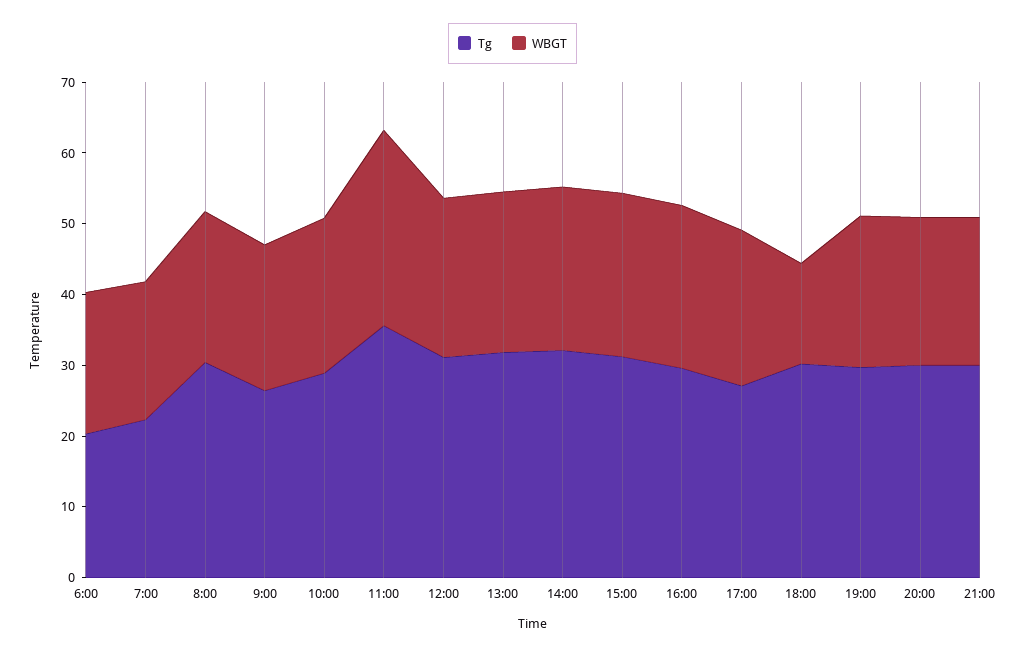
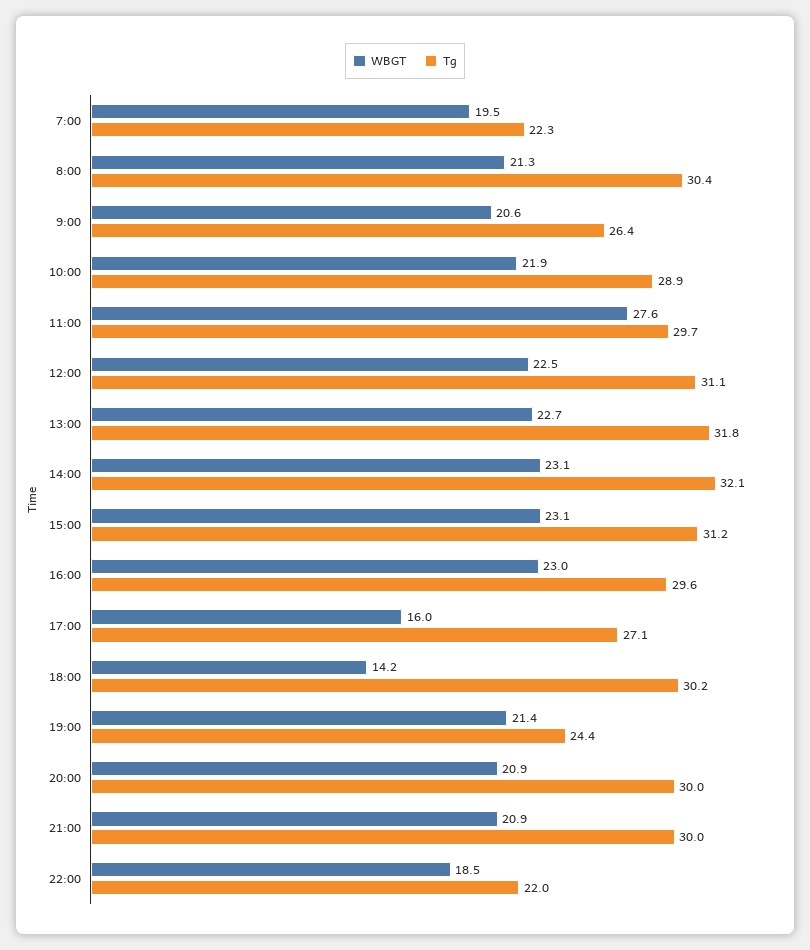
Tg, 6:00: 20 -> none
WBGT, 6:00: 20 -> none
Tg, 11:00: 36 -> 29.7
WBGT, 17:00: 22 -> 16
Tg, 19:00: 30 -> 24.4
WBGT, 22:00: none -> 18.5
Tg, 22:00: none -> 22

